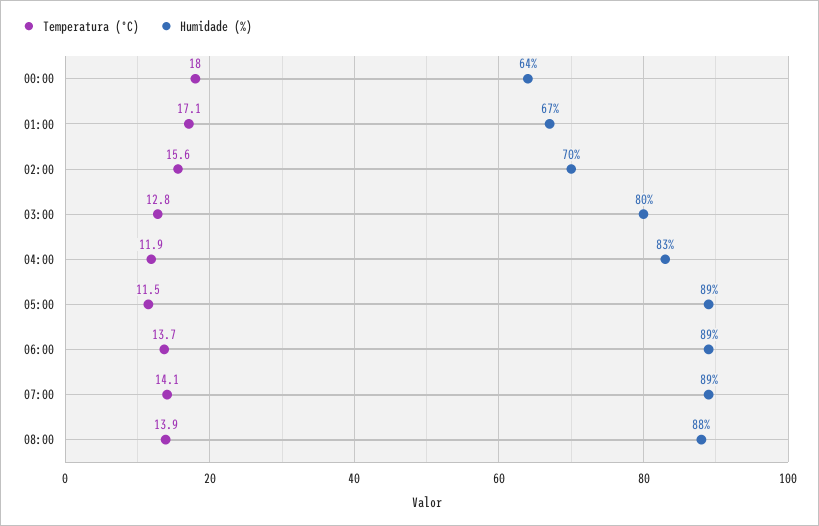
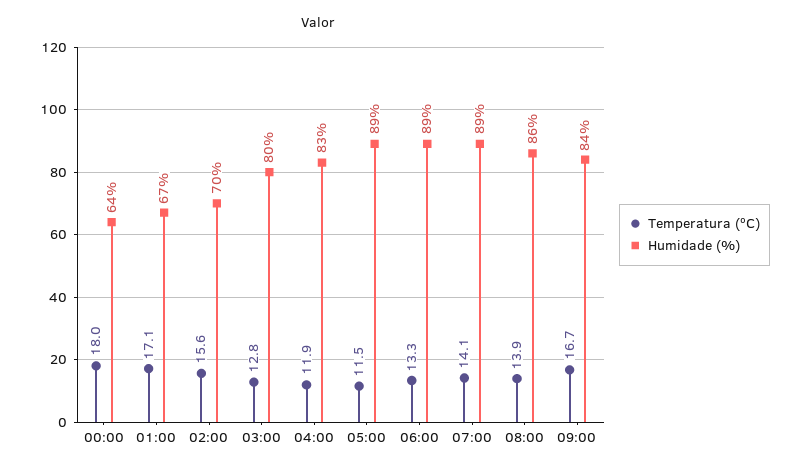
Temperatura (ºC), 06:00: 13.7 -> 13.3
Humidade (%), 08:00: 88 -> 86
Temperatura (ºC), 09:00: none -> 16.7
Humidade (%), 09:00: none -> 84

